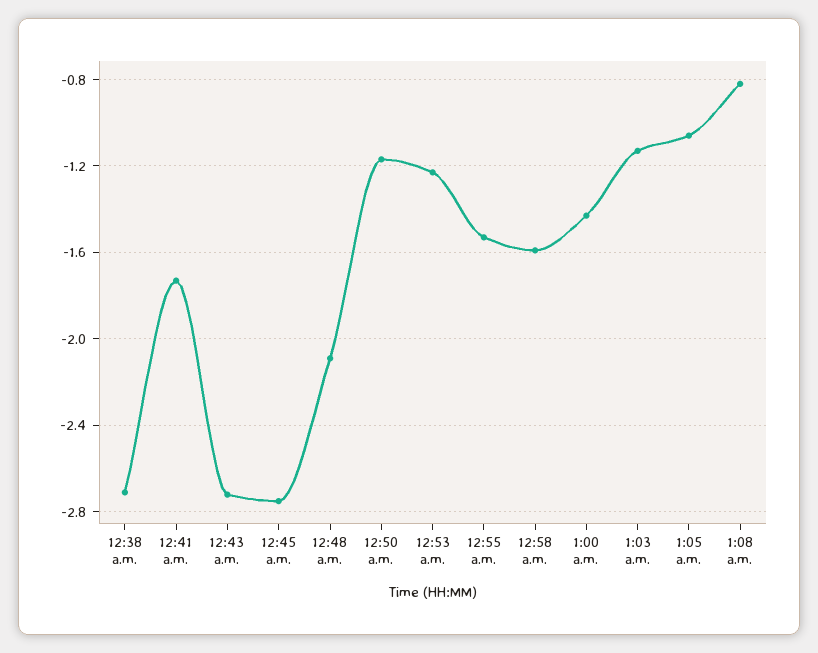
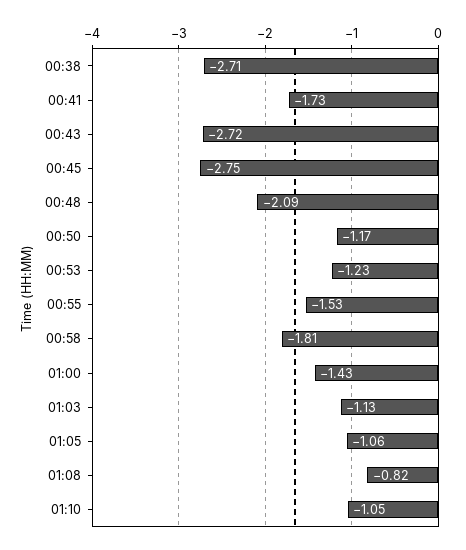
12:58 a.m.: -1.6 -> -1.81
01:10: none -> -1.05

